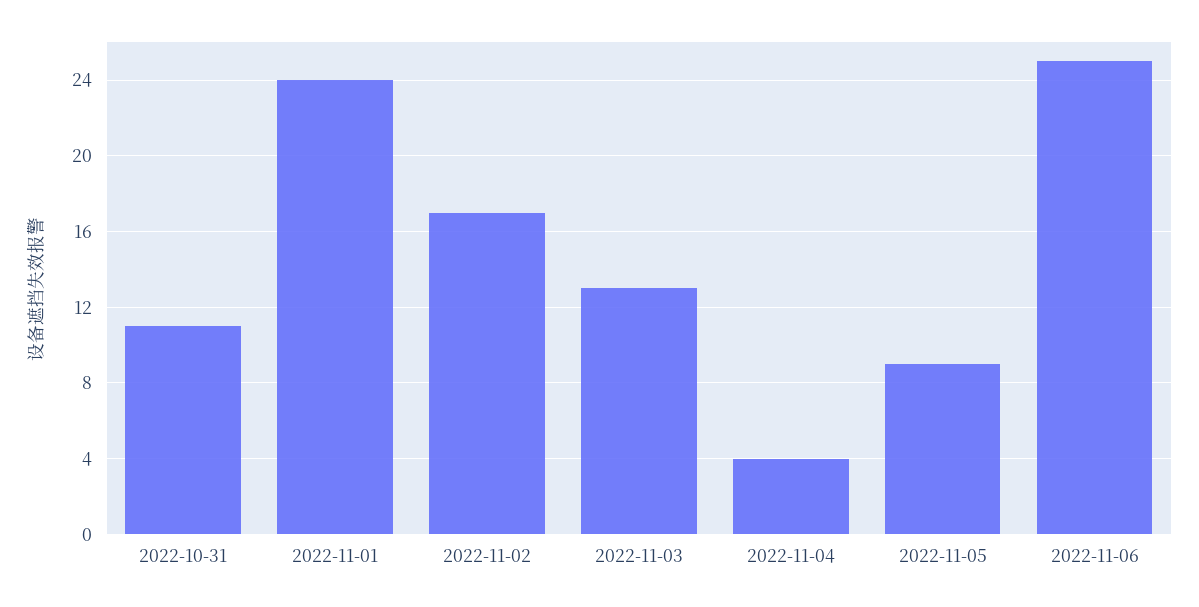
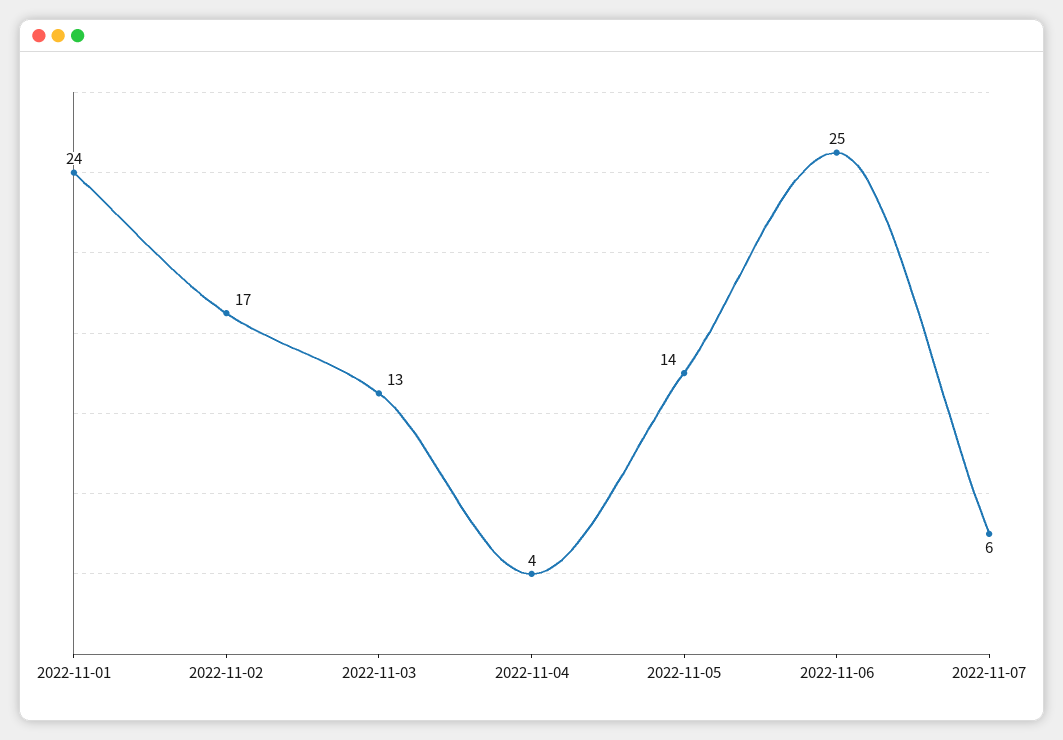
2022-10-31: 11 -> none
2022-11-05: 9 -> 14
2022-11-07: none -> 6

